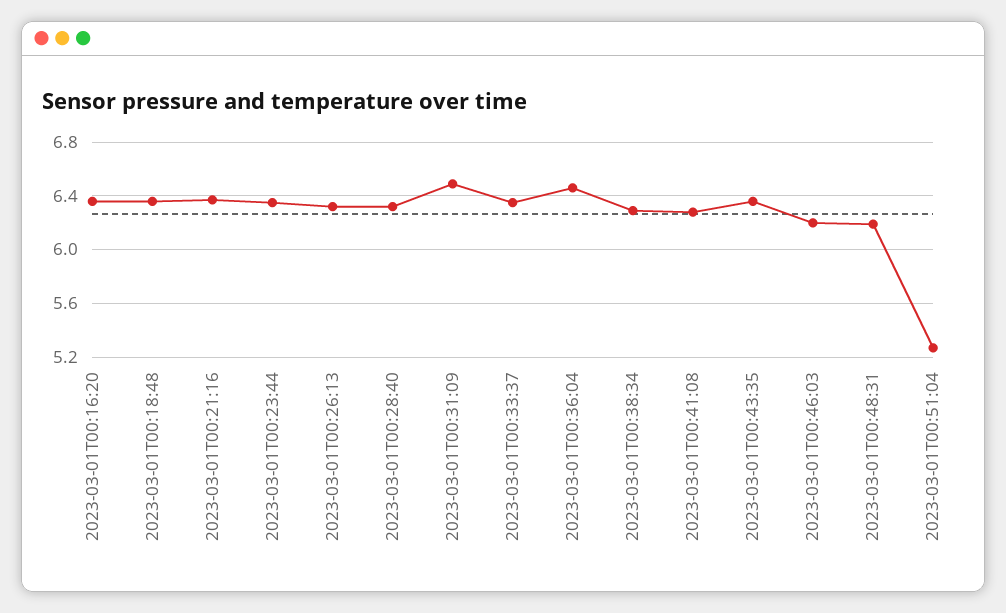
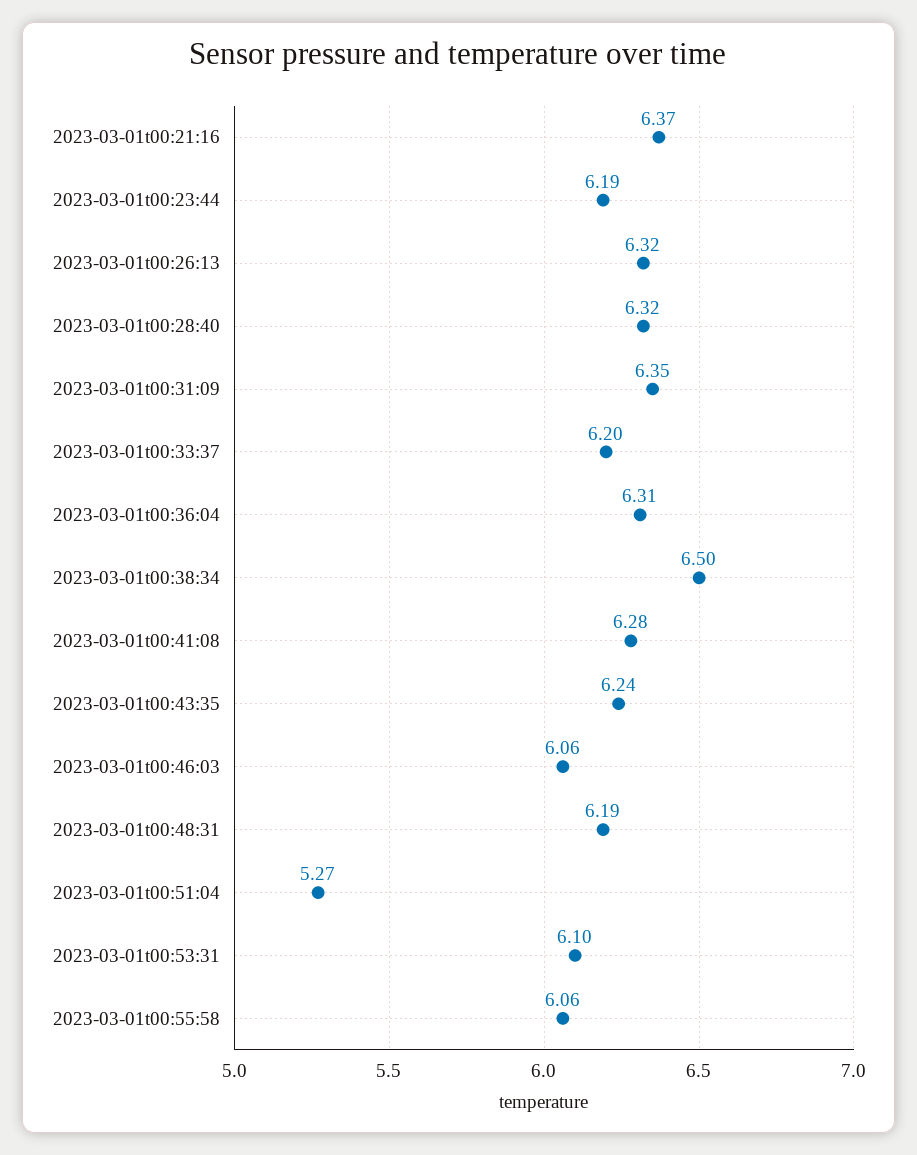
2023-03-01T00:16:20: 6.35 -> none
2023-03-01T00:18:48: 6.35 -> none
2023-03-01T00:23:44: 6.35 -> 6.19
2023-03-01T00:31:09: 6.5 -> 6.35
2023-03-01T00:33:37: 6.35 -> 6.2
2023-03-01T00:36:04: 6.45 -> 6.31
2023-03-01T00:38:34: 6.3 -> 6.5
2023-03-01T00:43:35: 6.35 -> 6.24
2023-03-01T00:46:03: 6.2 -> 6.06
2023-03-01t00:53:31: none -> 6.1
2023-03-01t00:55:58: none -> 6.06

